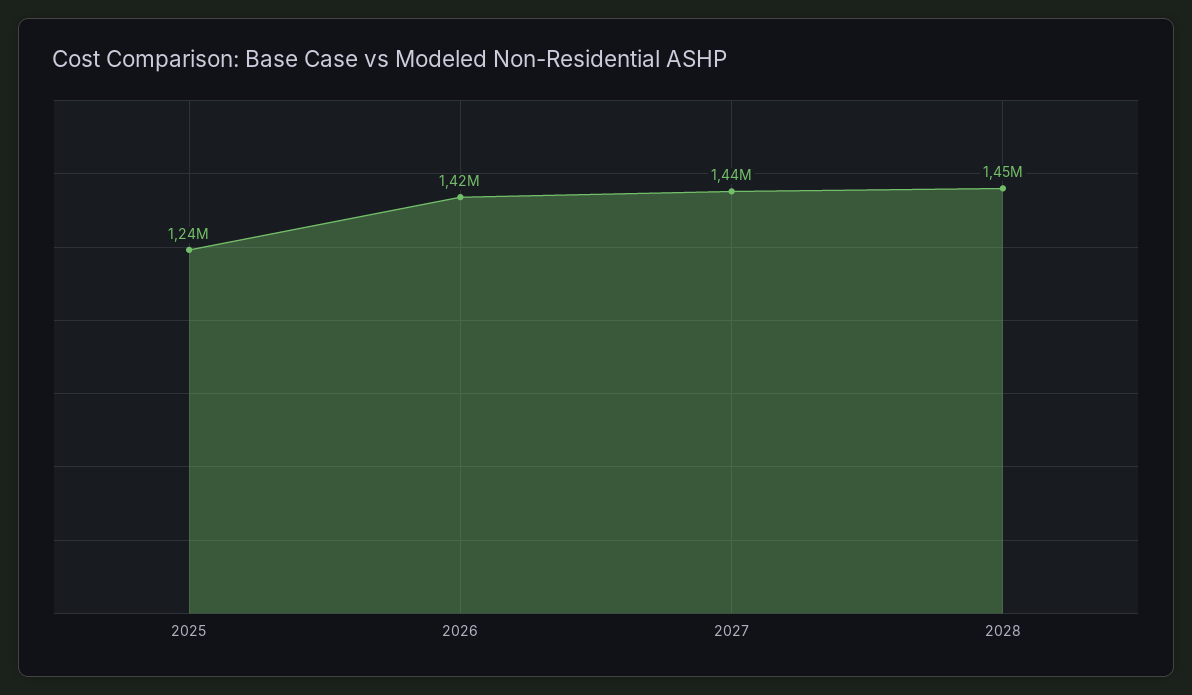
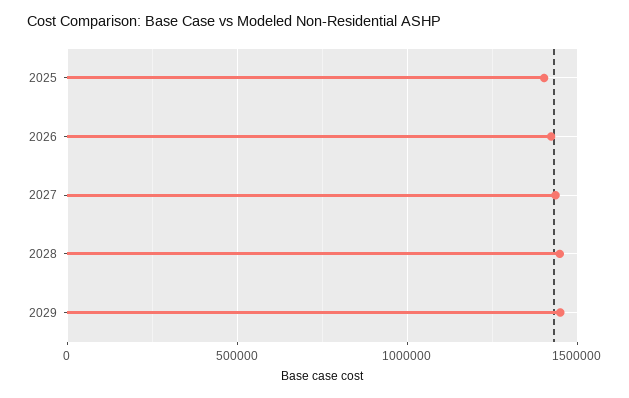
2025: 1240000 -> 1400000
2029: none -> 1450000

